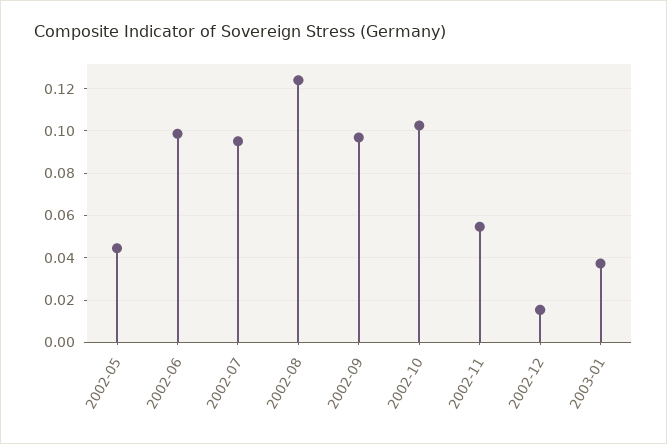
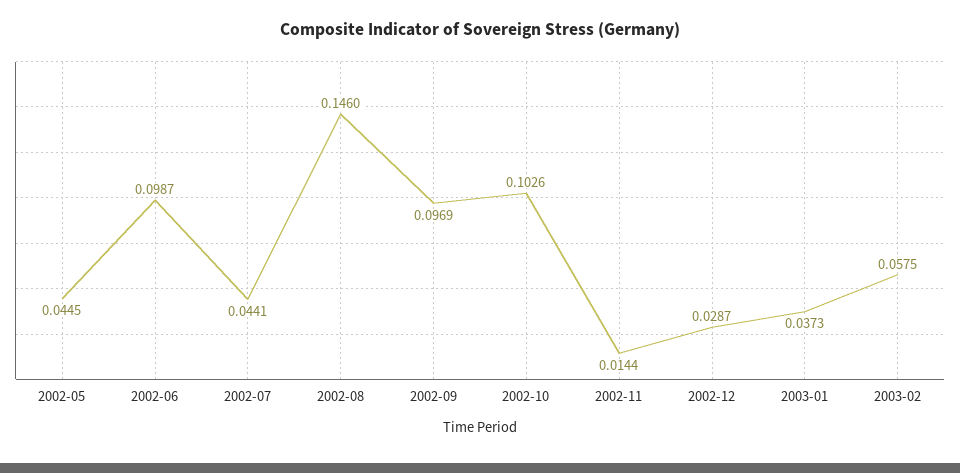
2002-07: 0.095 -> 0.0441
2002-08: 0.125 -> 0.146
2002-11: 0.055 -> 0.0144
2002-12: 0.015 -> 0.0287
2003-02: none -> 0.0575

